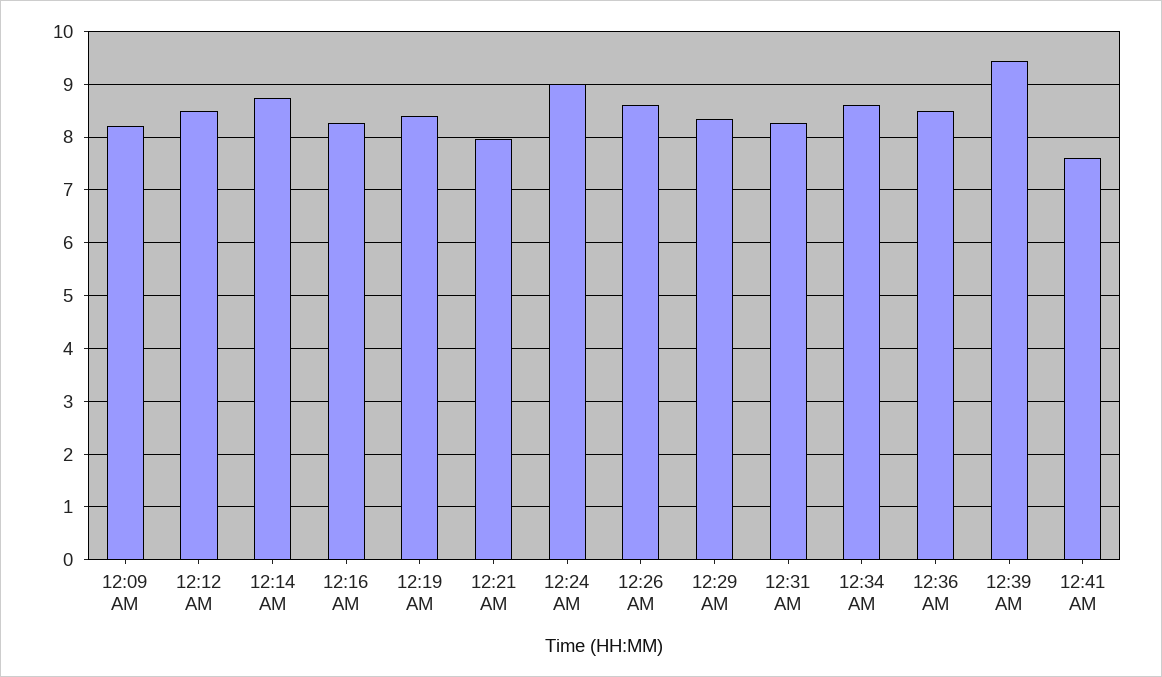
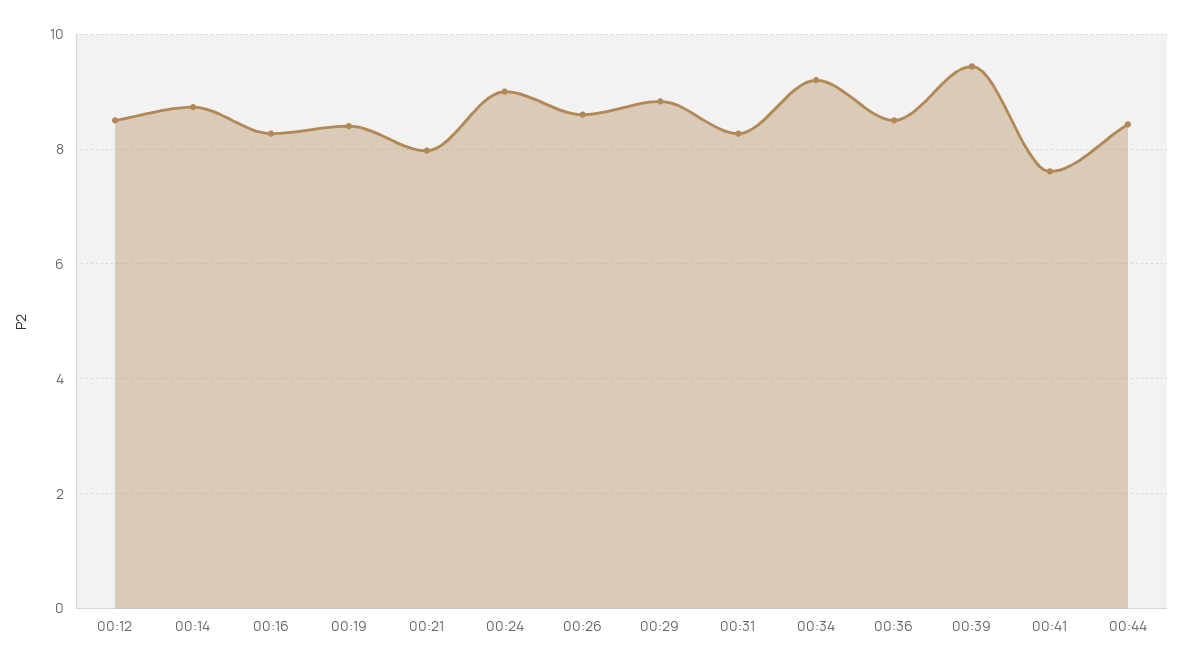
12:09 AM: 8.2 -> none
12:29 AM: 8.4 -> 8.8
12:34 AM: 8.6 -> 9.2
00:44: none -> 8.4

